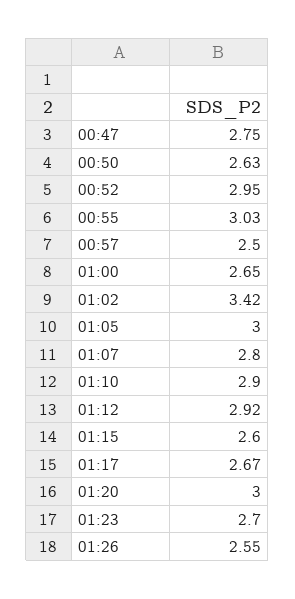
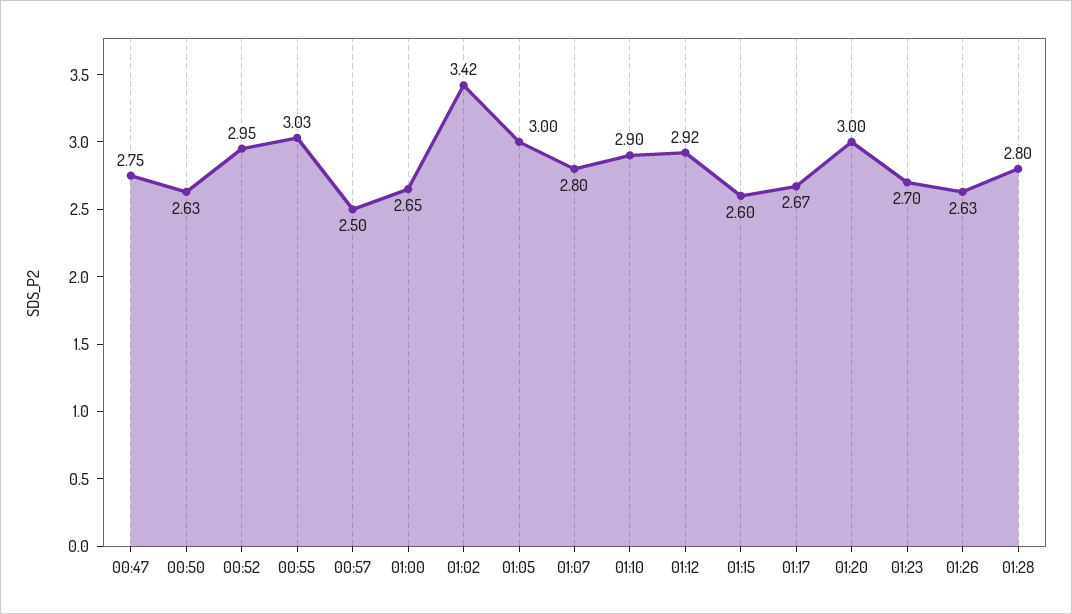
01:26: 2.55 -> 2.63
01:28: none -> 2.8

